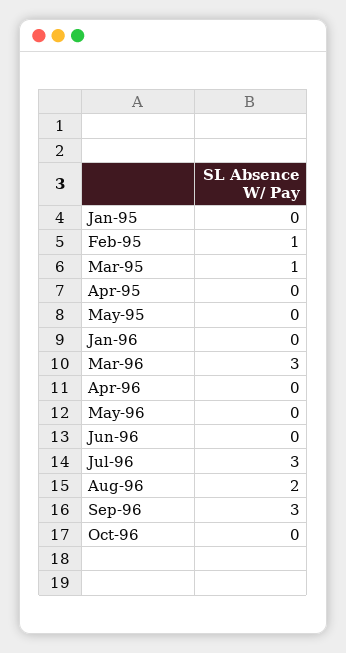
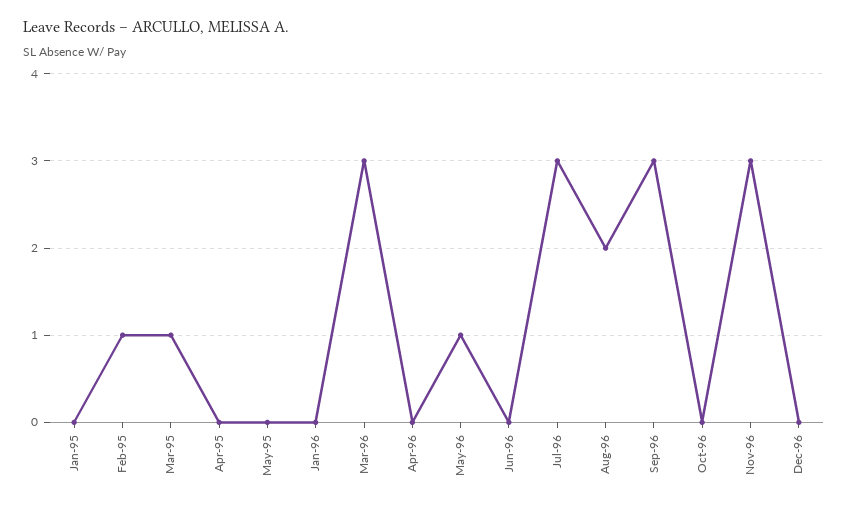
May-96: 0 -> 1
Nov-96: none -> 3
Dec-96: none -> 0

